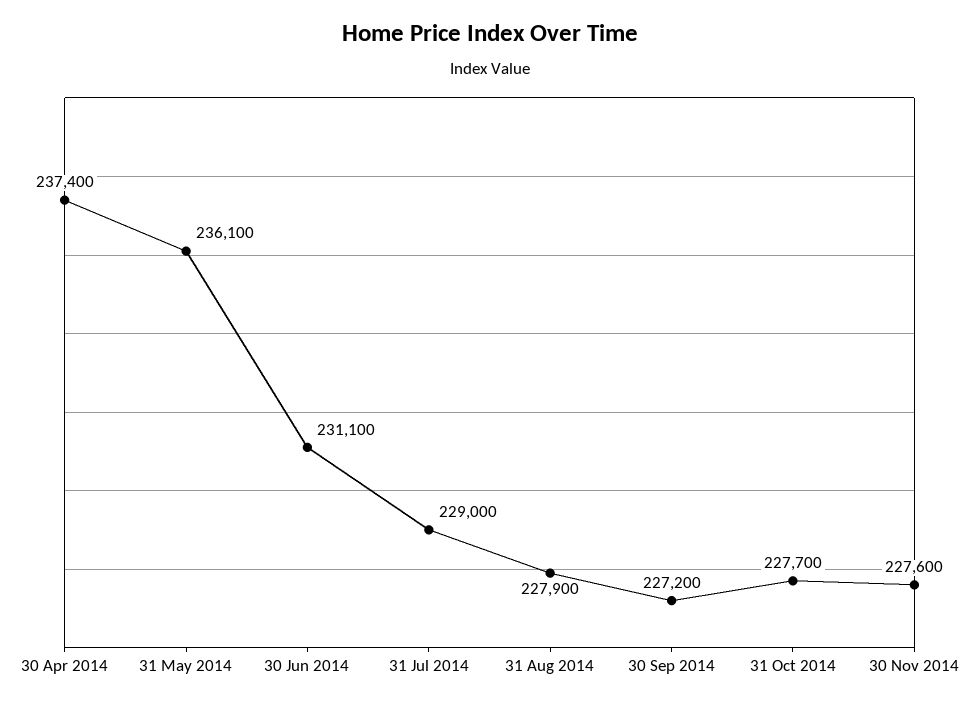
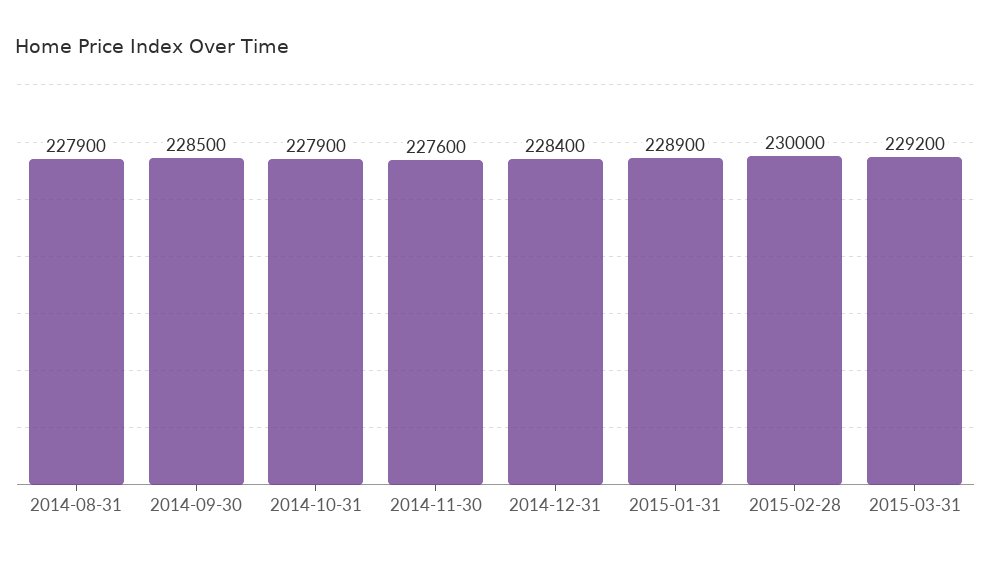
30 Apr 2014: 237400 -> none
31 May 2014: 236100 -> none
30 Jun 2014: 231100 -> none
31 Jul 2014: 229000 -> none
30 Sep 2014: 227200 -> 228500
31 Oct 2014: 227700 -> 227900
2014-12-31: none -> 228400
2015-01-31: none -> 228900
2015-02-28: none -> 230000
2015-03-31: none -> 229200

